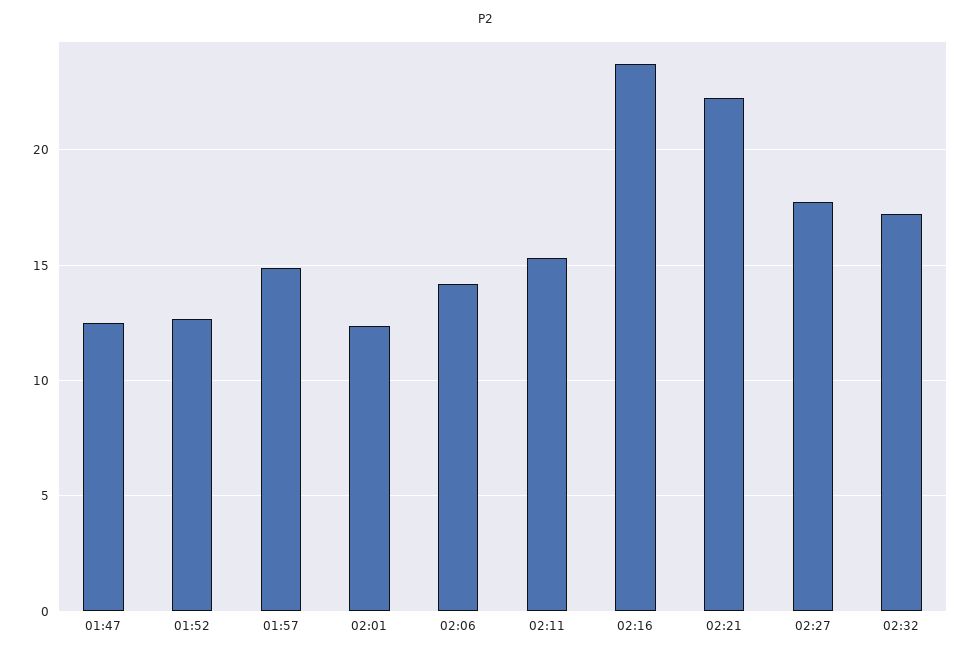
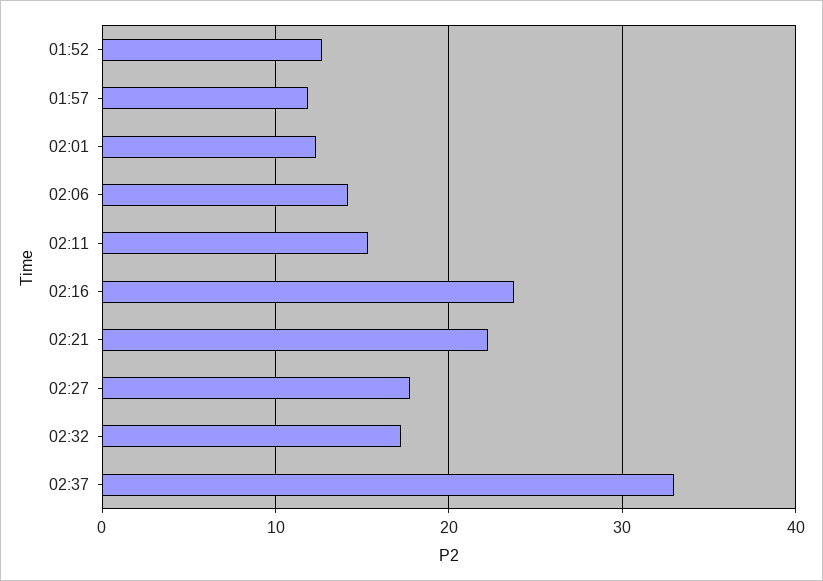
01:47: 12.5 -> none
01:57: 15 -> 12
02:37: none -> 33

